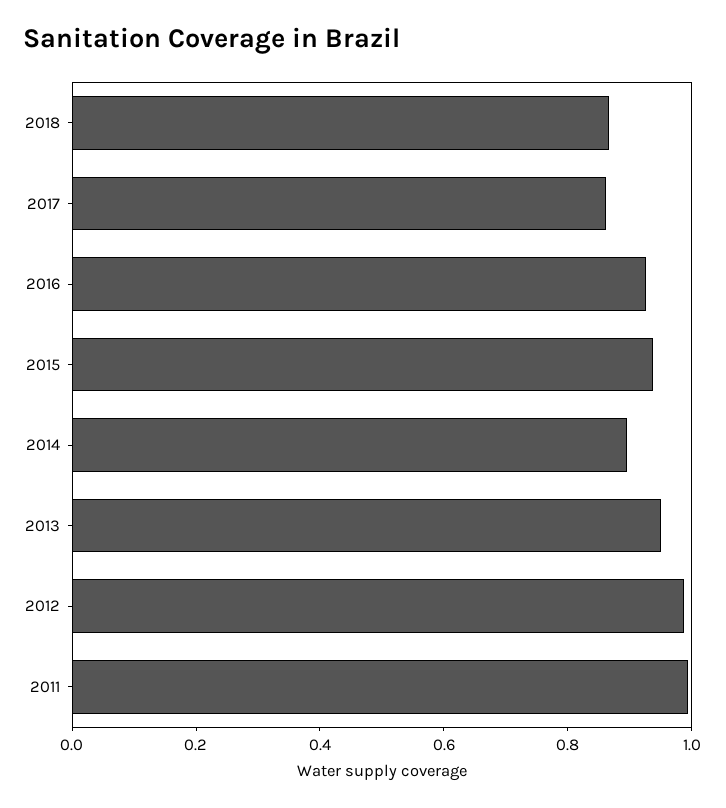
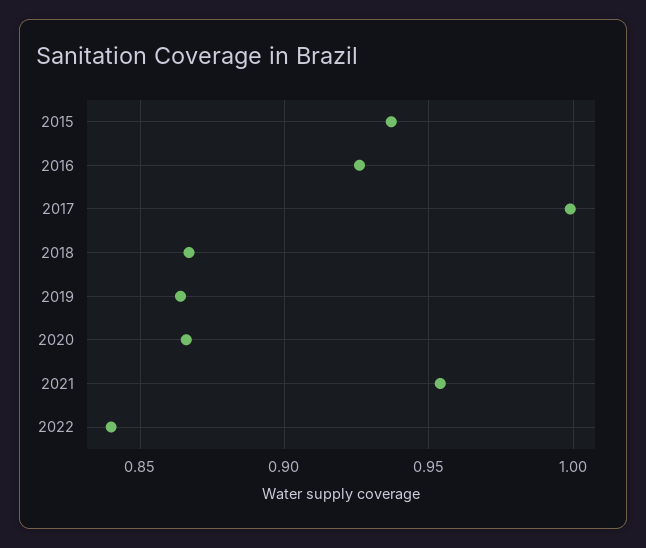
2017: 0.85 -> 1
2014: 0.9 -> none
2013: 0.95 -> none
2012: 1 -> none
2011: 1 -> none
2019: none -> 0.865
2020: none -> 0.865
2021: none -> 0.955
2022: none -> 0.84

